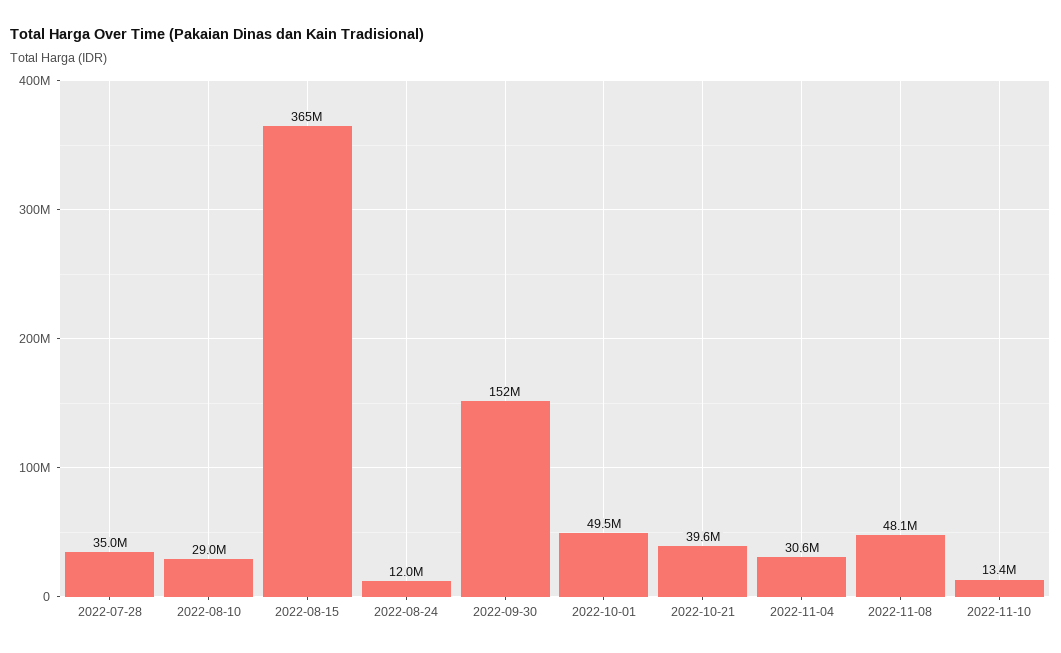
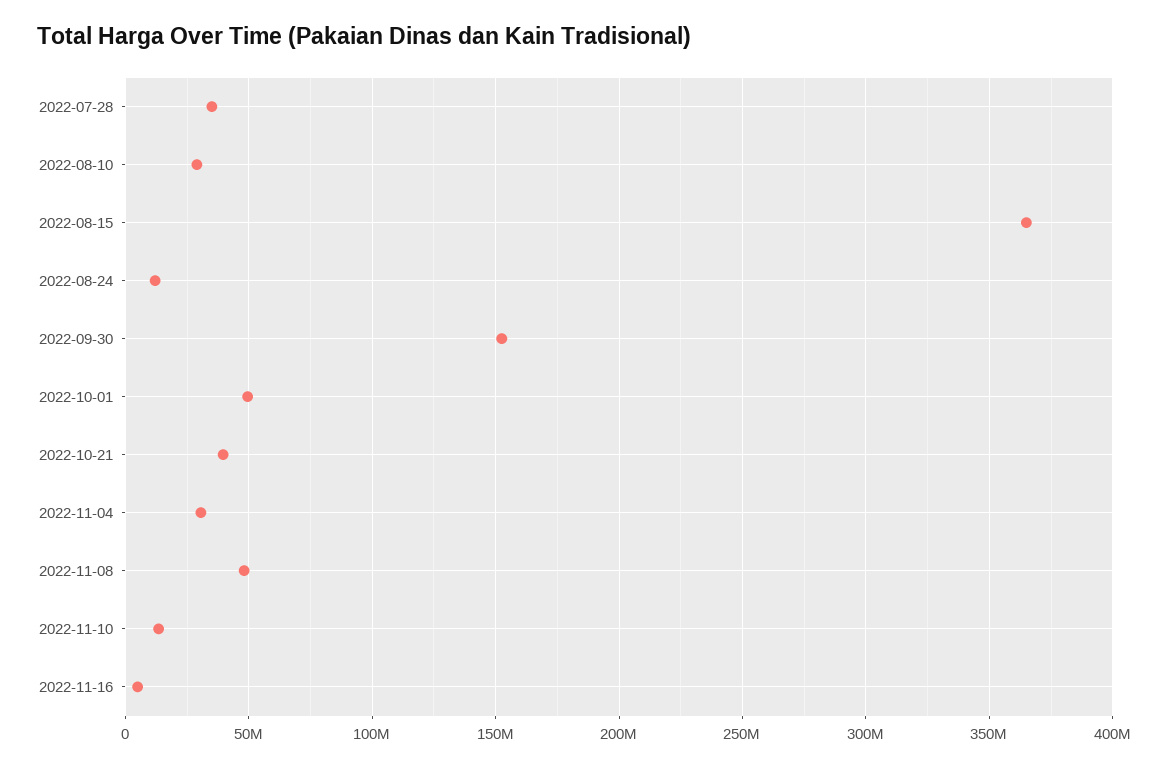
2022-11-16: none -> 5000000

